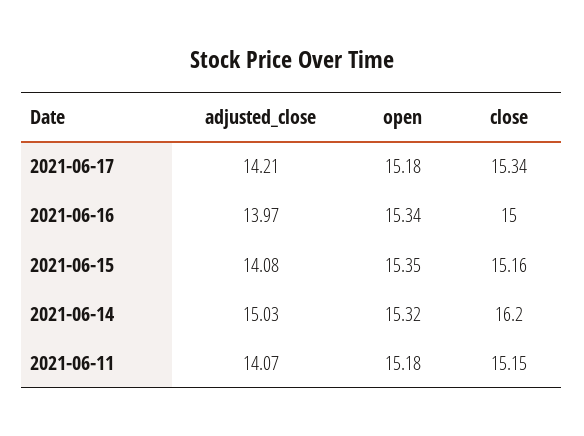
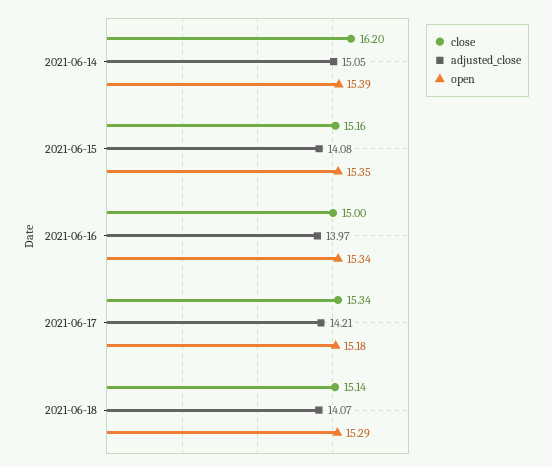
adjusted_close, 2021-06-14: 15.03 -> 15.05
open, 2021-06-14: 15.32 -> 15.39
adjusted_close, 2021-06-11: 14.07 -> none
open, 2021-06-11: 15.18 -> none
close, 2021-06-11: 15.15 -> none
close, 2021-06-18: none -> 15.14
adjusted_close, 2021-06-18: none -> 14.07
open, 2021-06-18: none -> 15.29

